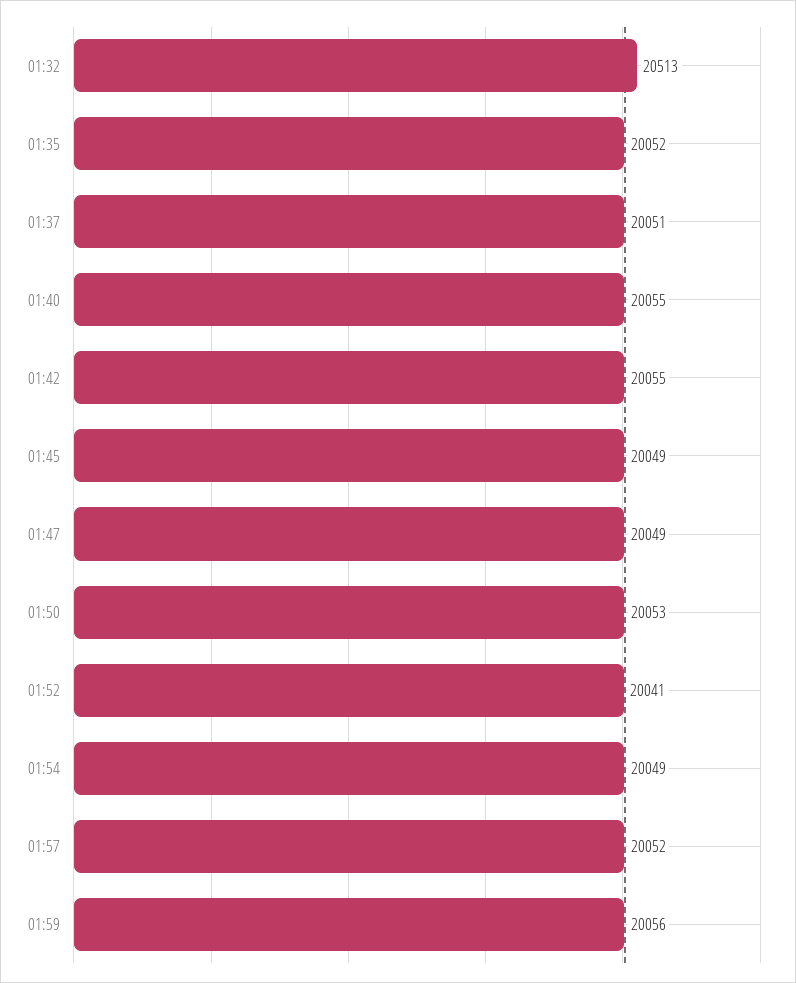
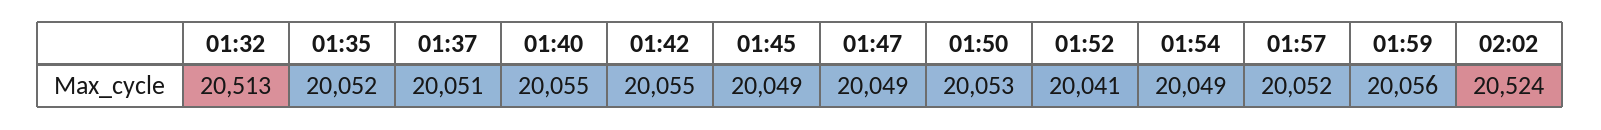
02:02: none -> 20524

